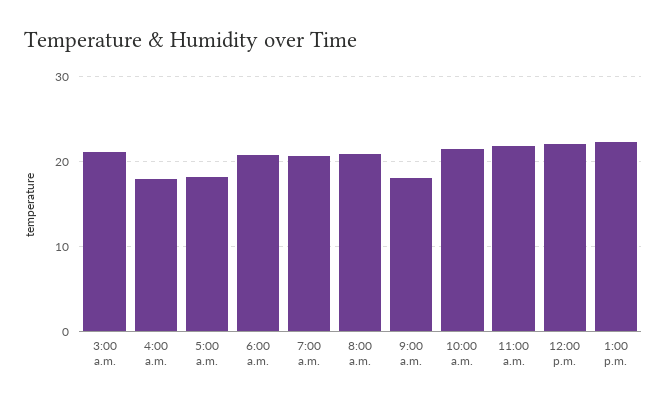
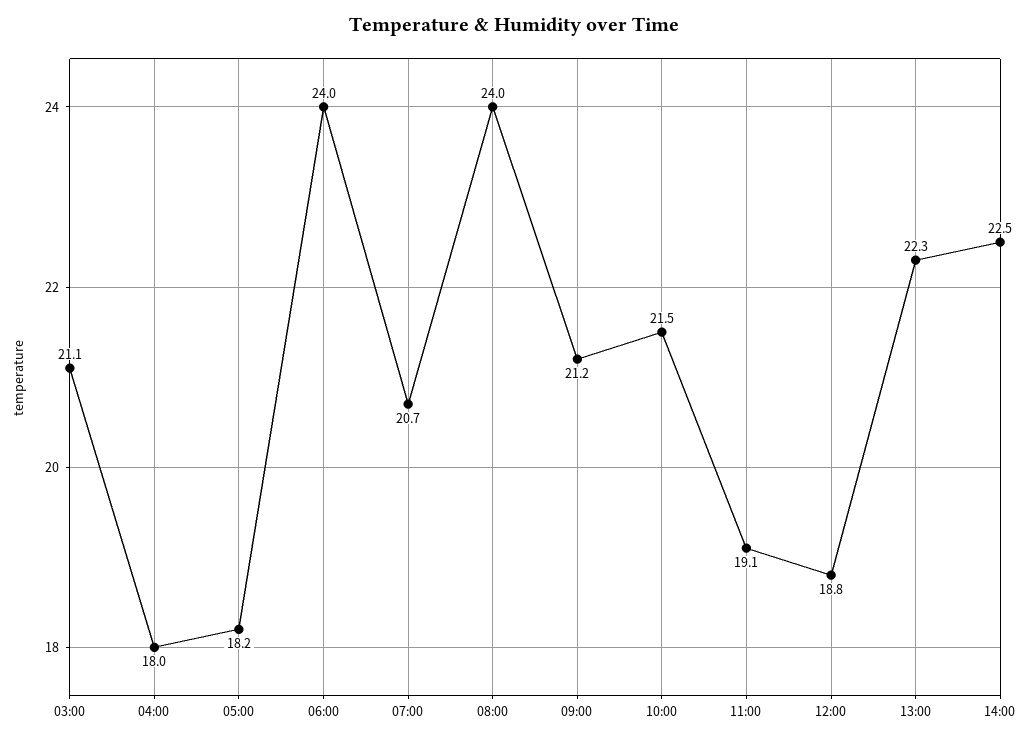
6:00 a.m.: 21 -> 24
8:00 a.m.: 21 -> 24
9:00 a.m.: 18 -> 21.2
11:00 a.m.: 22 -> 19.1
12:00 p.m.: 22 -> 18.8
14:00: none -> 22.5

